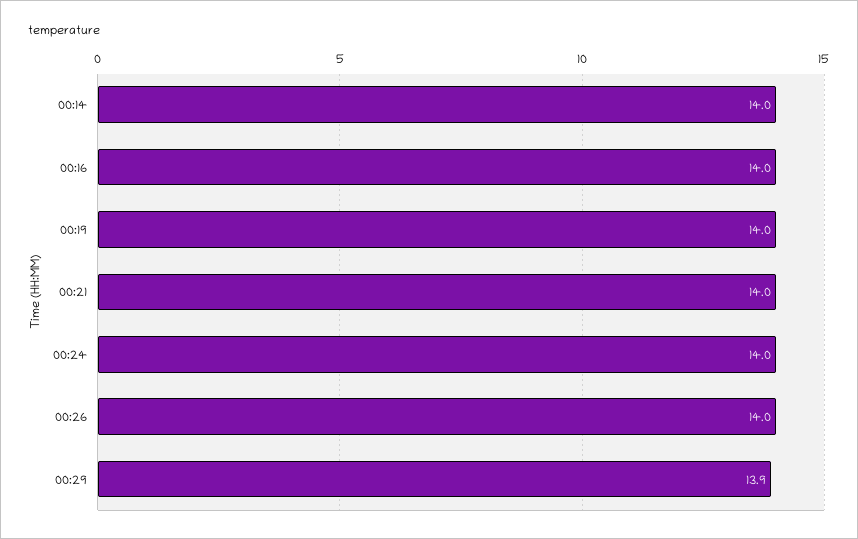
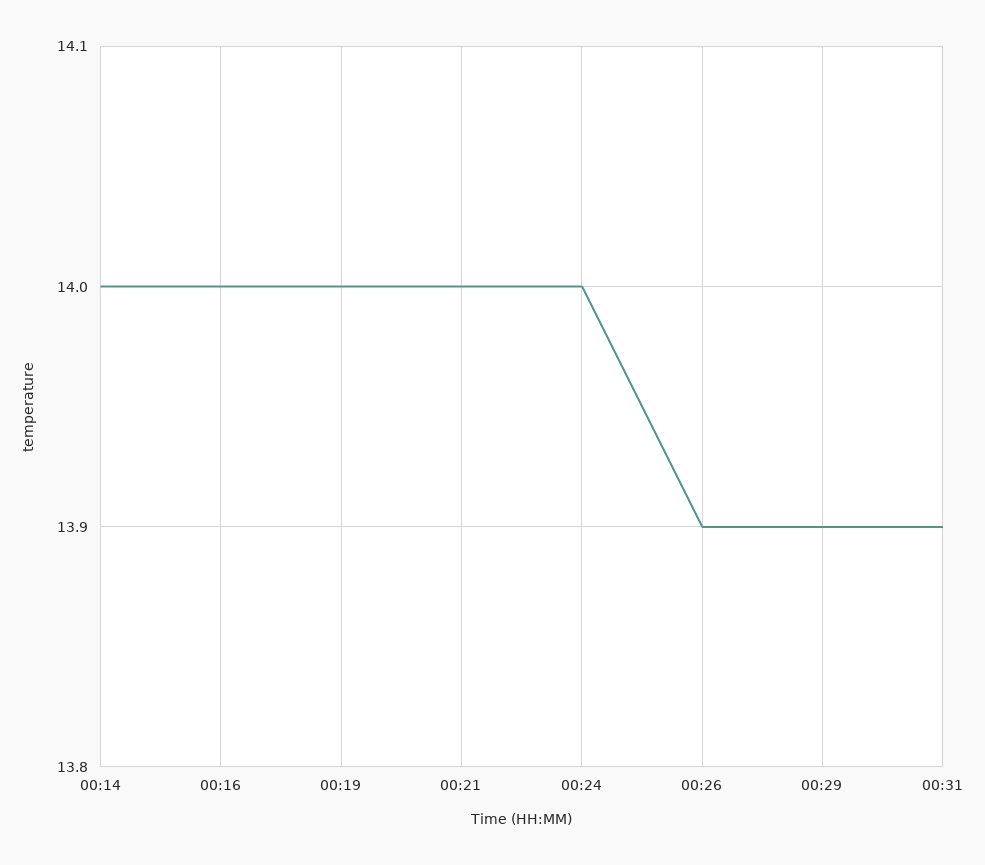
00:26: 14 -> 13.9
00:31: none -> 13.9

